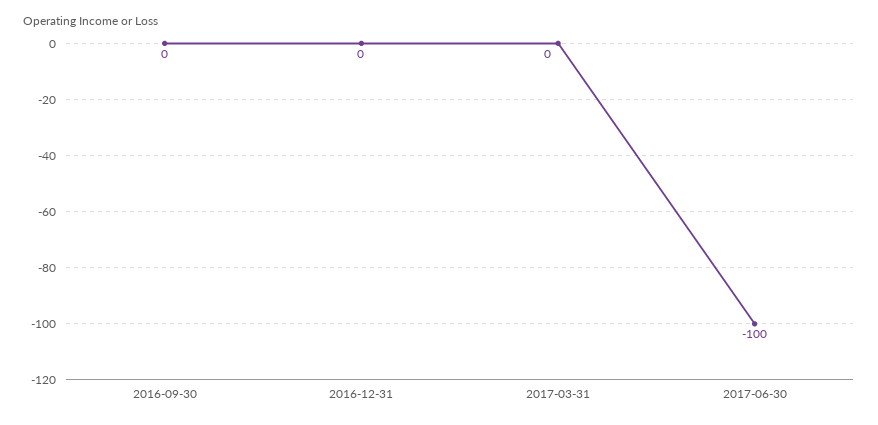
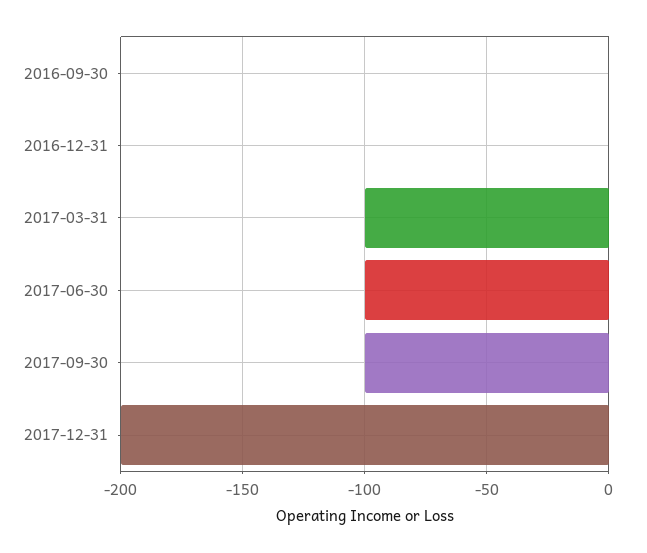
2017-03-31: 0 -> -100
2017-09-30: none -> -100
2017-12-31: none -> -200

